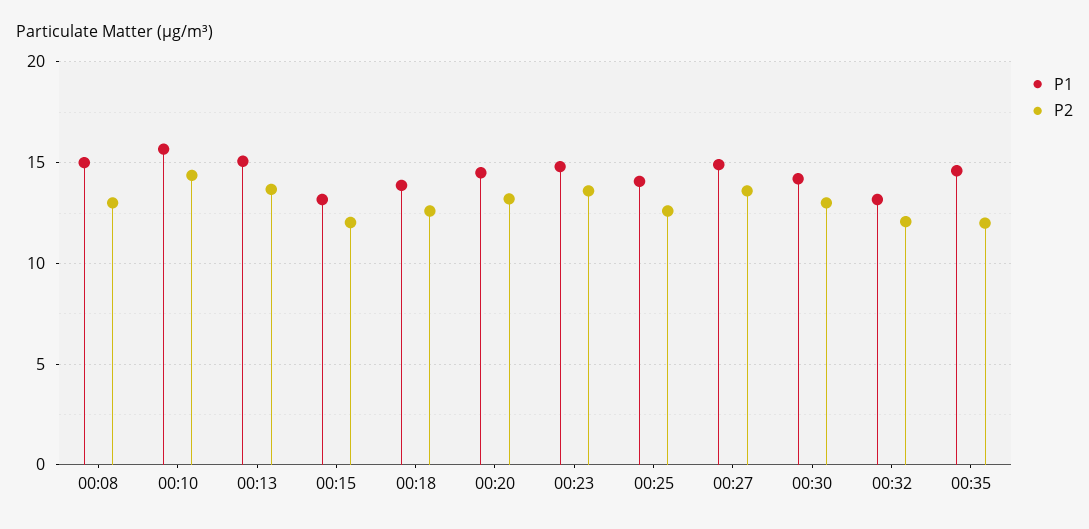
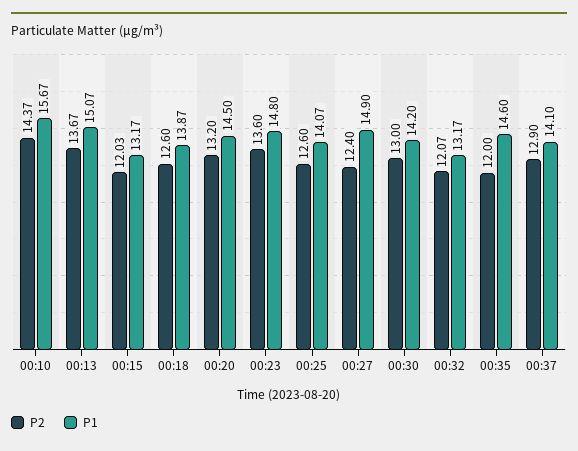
P1, 00:08: 15 -> none
P2, 00:08: 13 -> none
P2, 00:27: 13.5 -> 12.4
P2, 00:37: none -> 12.9
P1, 00:37: none -> 14.1

